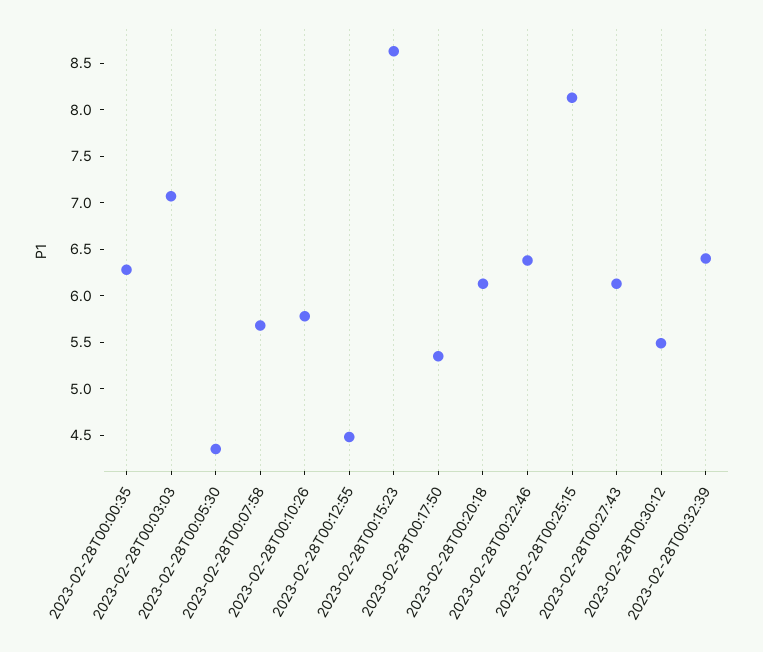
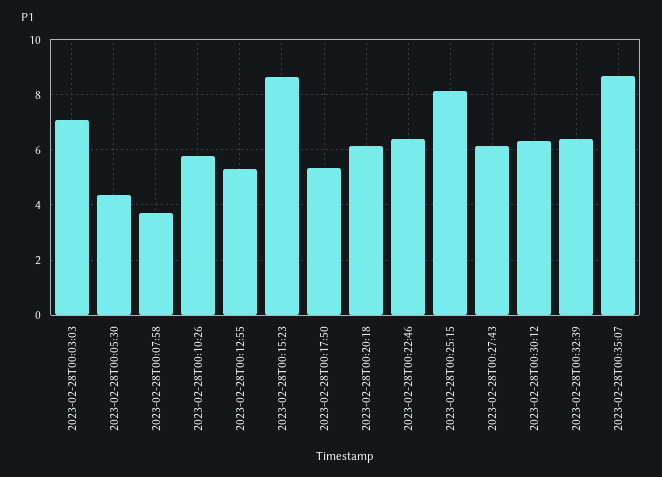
2023-02-28T00:00:35: 6.3 -> none
2023-02-28T00:07:58: 5.7 -> 3.75
2023-02-28T00:12:55: 4.5 -> 5.25
2023-02-28T00:30:12: 5.5 -> 6.25
2023-02-28T00:35:07: none -> 8.75

